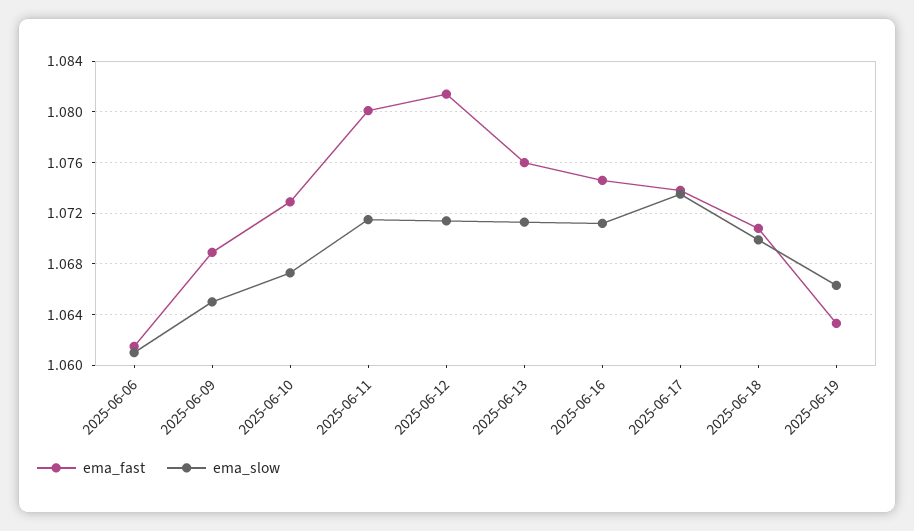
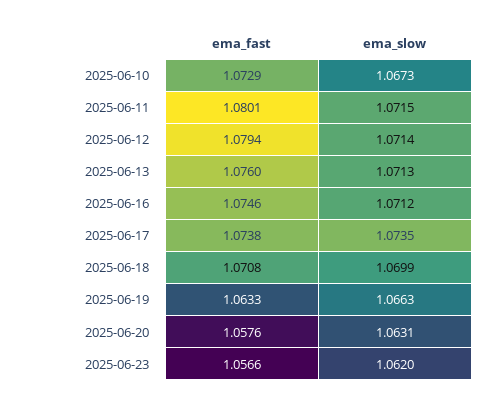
ema_fast, 2025-06-06: 1.0615 -> none
ema_slow, 2025-06-06: 1.061 -> none
ema_fast, 2025-06-09: 1.069 -> none
ema_slow, 2025-06-09: 1.065 -> none
ema_fast, 2025-06-12: 1.0815 -> 1.0794
ema_fast, 2025-06-20: none -> 1.0576
ema_slow, 2025-06-20: none -> 1.0631
ema_fast, 2025-06-23: none -> 1.0566
ema_slow, 2025-06-23: none -> 1.062

